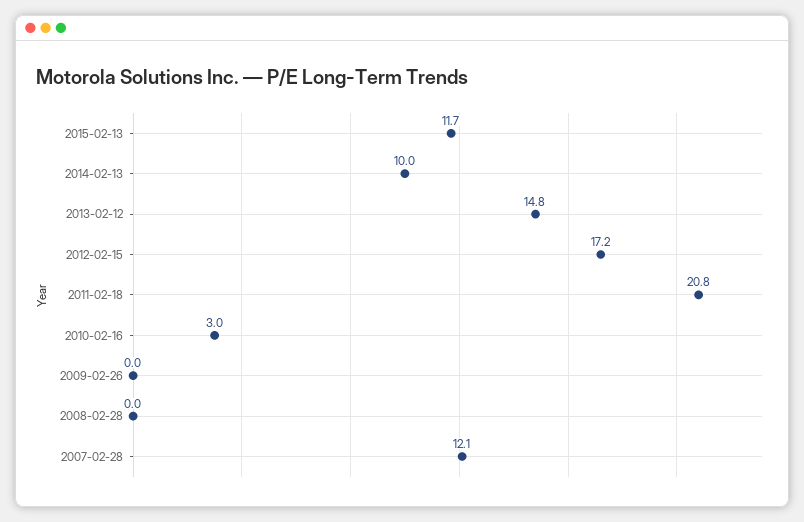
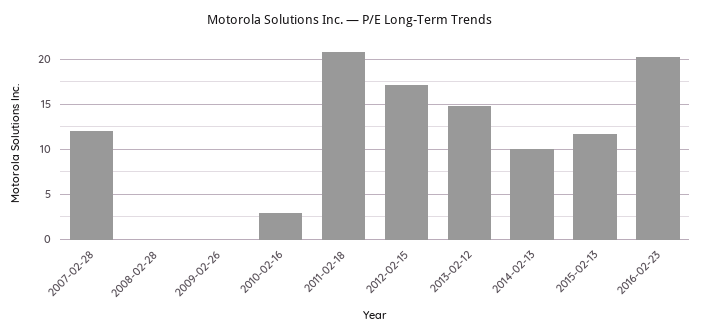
2016-02-23: none -> 20

